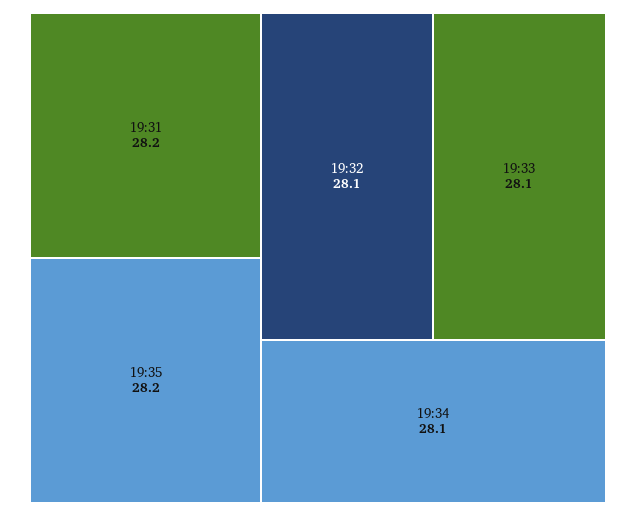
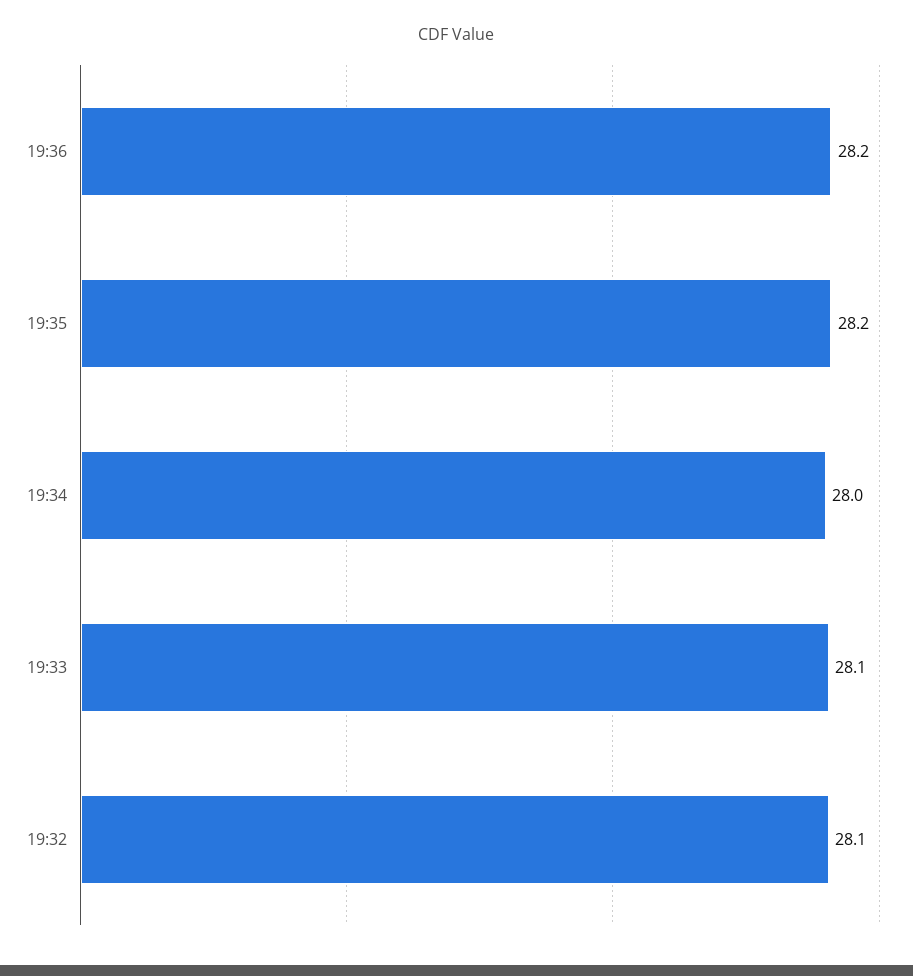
19:31: 28.2 -> none
19:34: 28.1 -> 28
19:36: none -> 28.2

